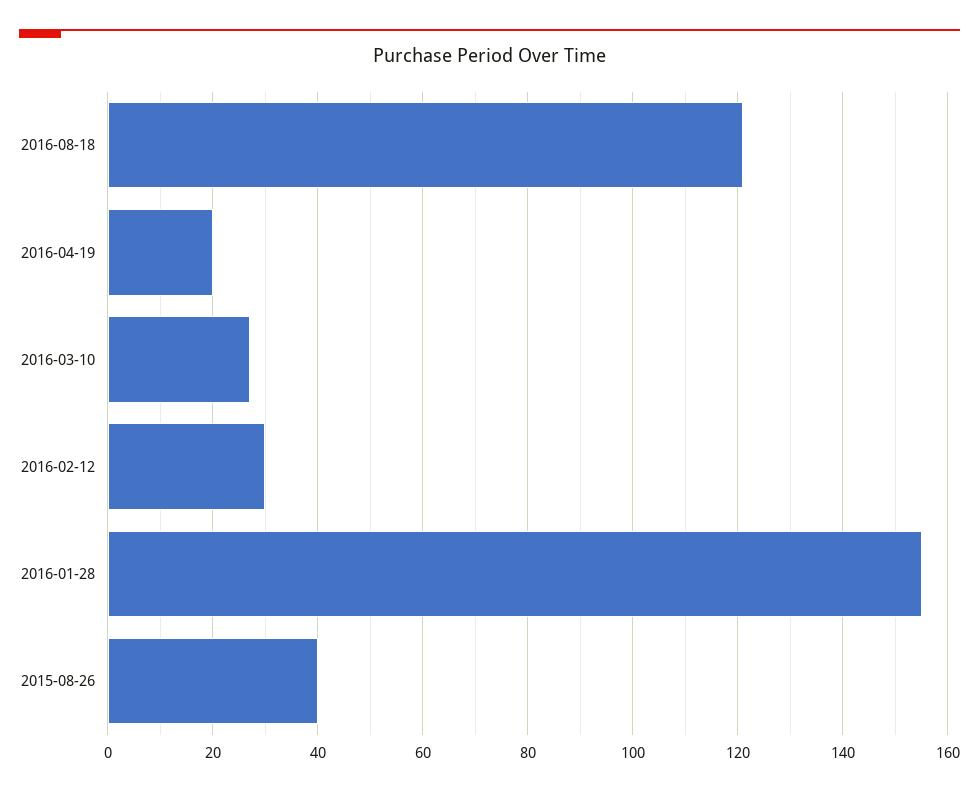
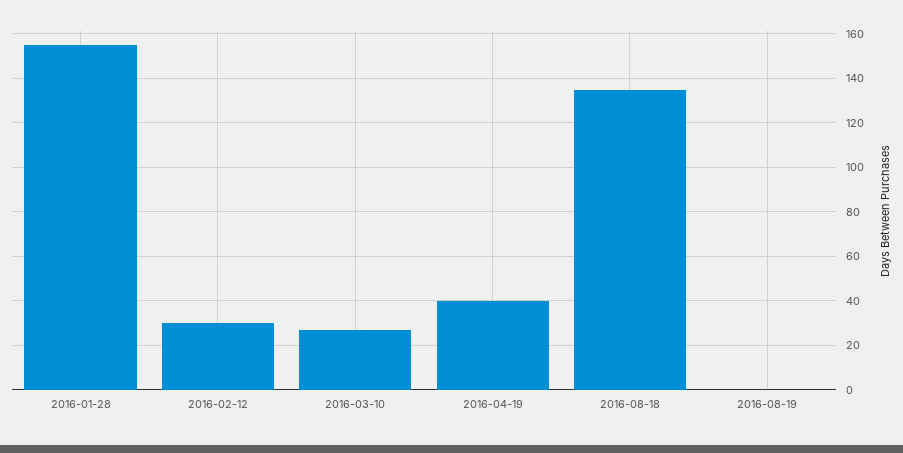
2016-08-18: 120 -> 135
2016-04-19: 20 -> 40
2015-08-26: 40 -> none
2016-08-19: none -> 0

